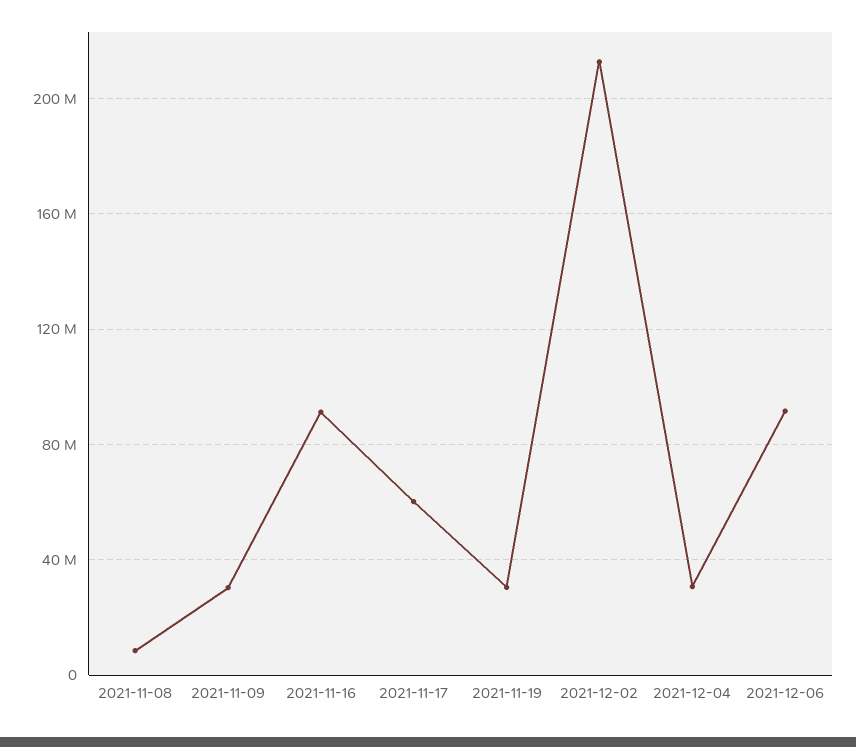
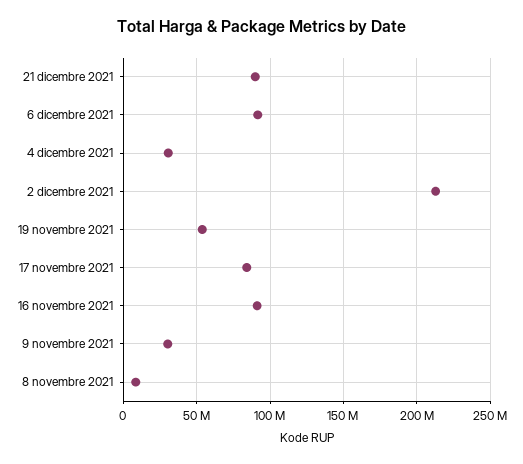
2021-11-17: 60000000 -> 85000000
2021-11-19: 30000000 -> 55000000
21 dicembre 2021: none -> 90000000

